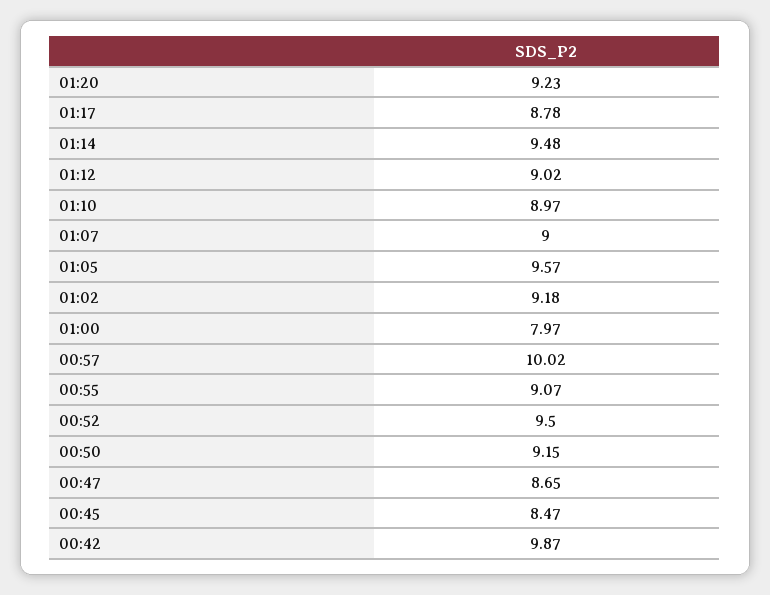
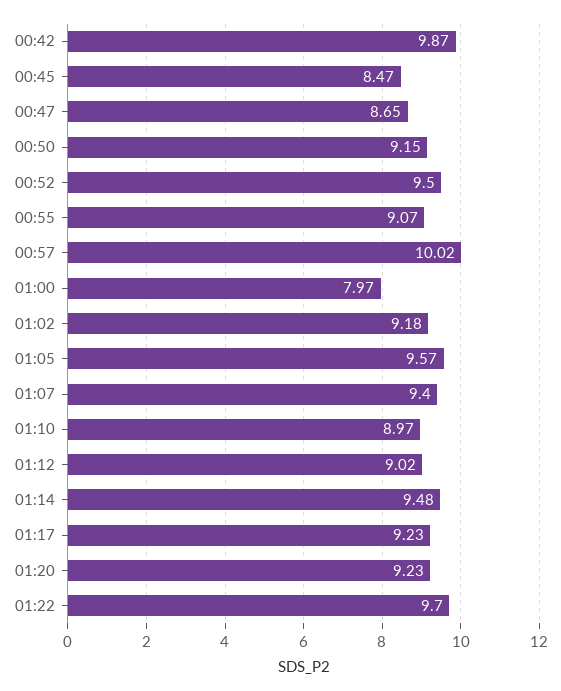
01:17: 8.78 -> 9.23
01:07: 9 -> 9.4
01:22: none -> 9.7

